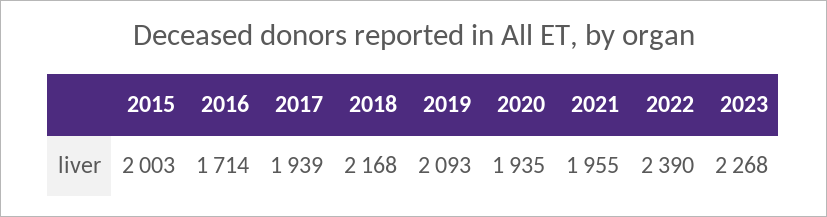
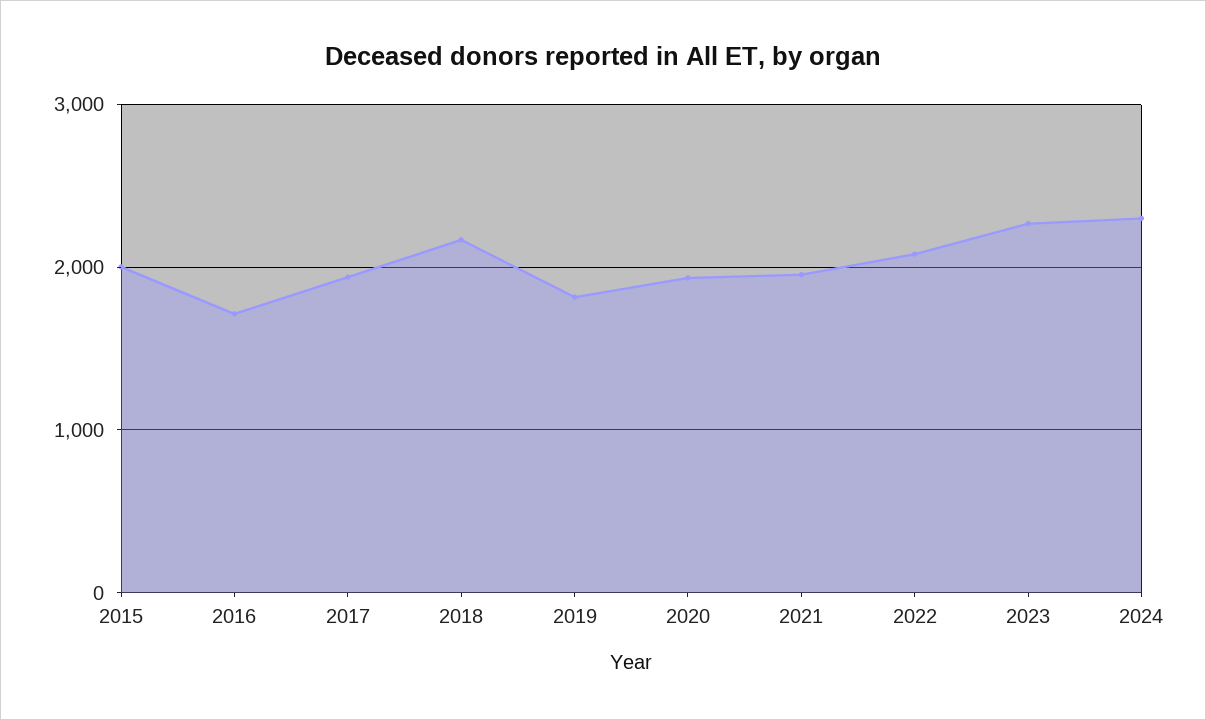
2019: 2093 -> 1800
2022: 2390 -> 2100
2024: none -> 2300

